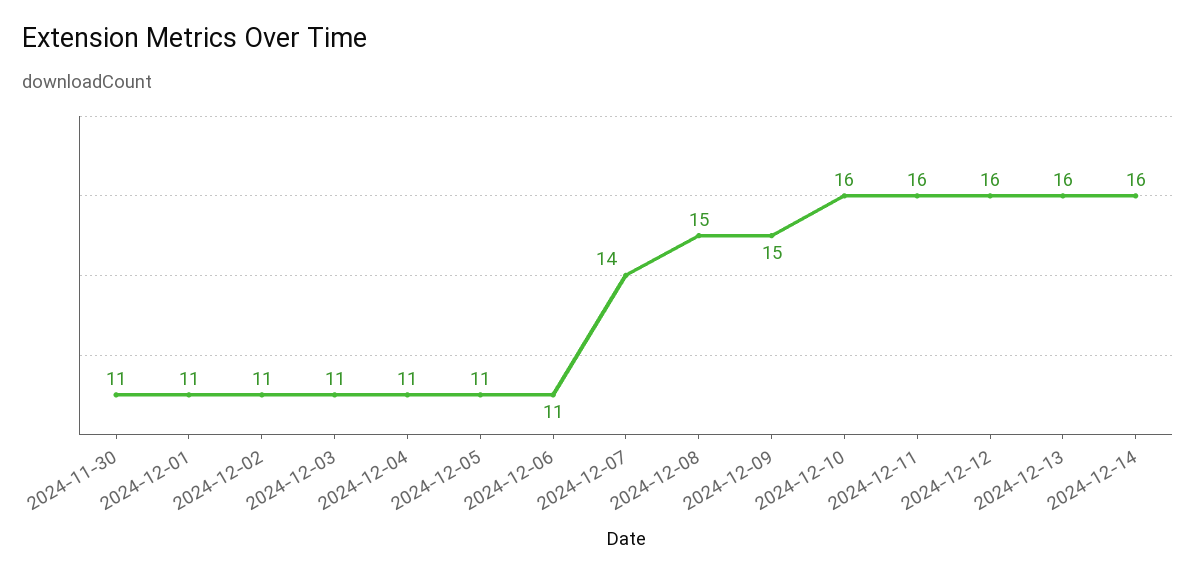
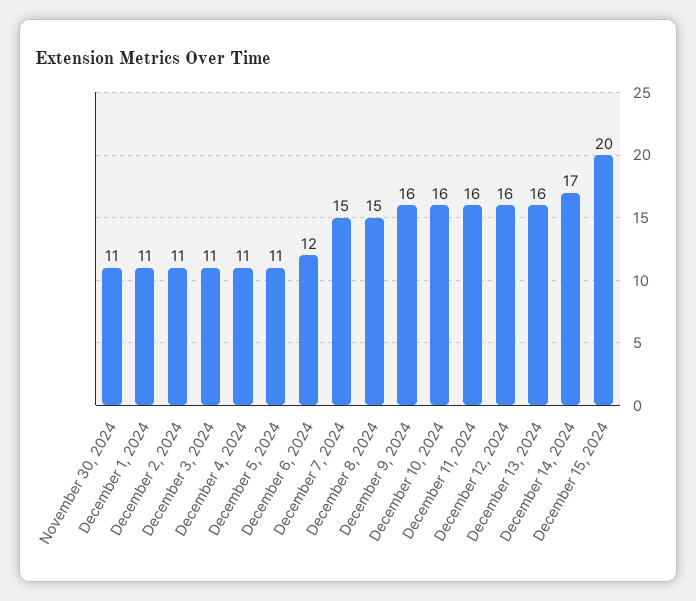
2024-12-06: 11 -> 12
2024-12-07: 14 -> 15
2024-12-09: 15 -> 16
2024-12-14: 16 -> 17
December 15, 2024: none -> 20

